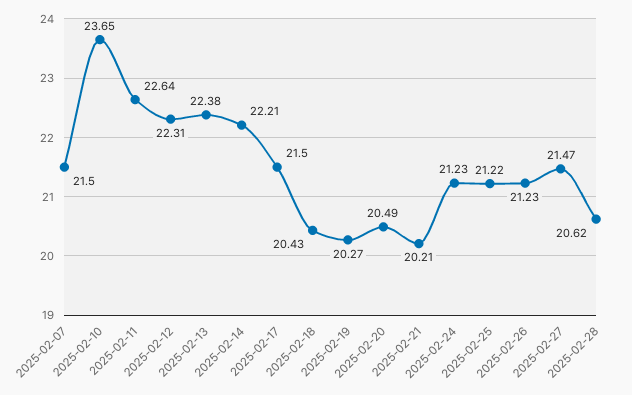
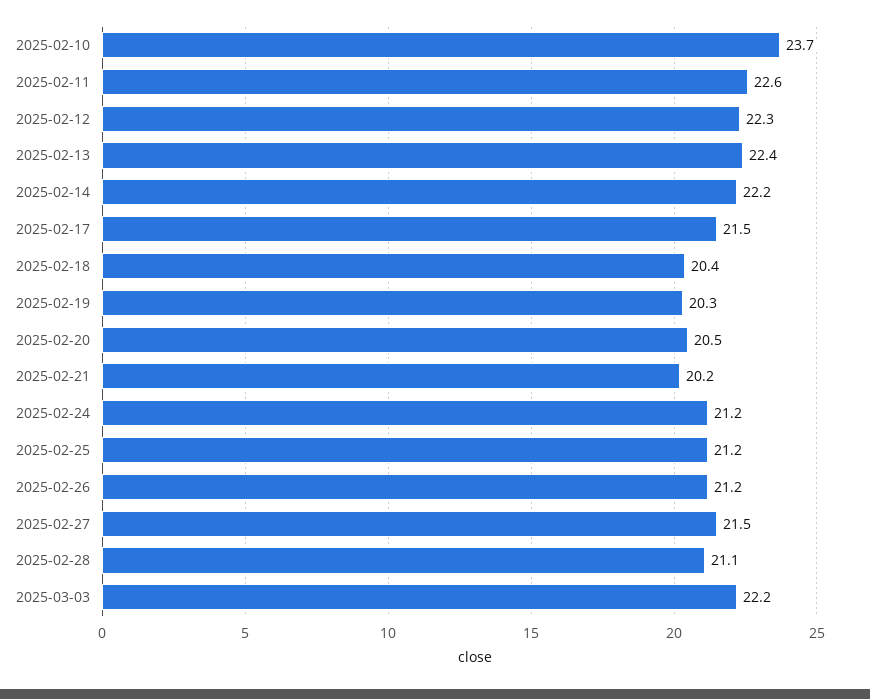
2025-02-07: 21.5 -> none
2025-02-28: 20.62 -> 21.1
2025-03-03: none -> 22.2

